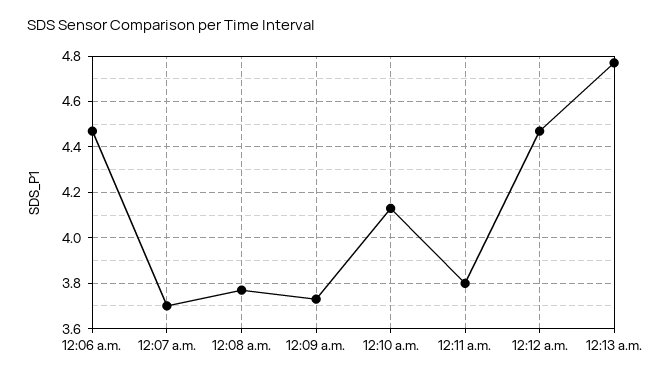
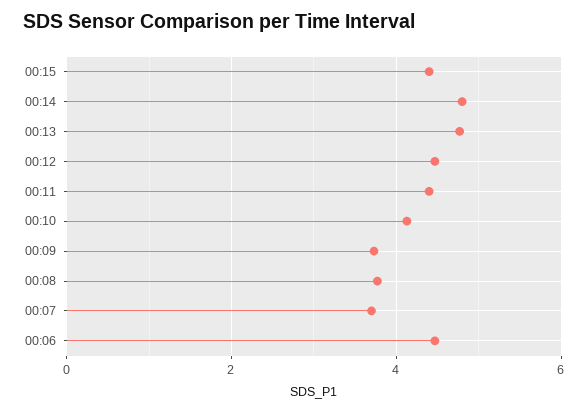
12:11 a.m.: 3.8 -> 4.4
00:15: none -> 4.4
00:14: none -> 4.8

